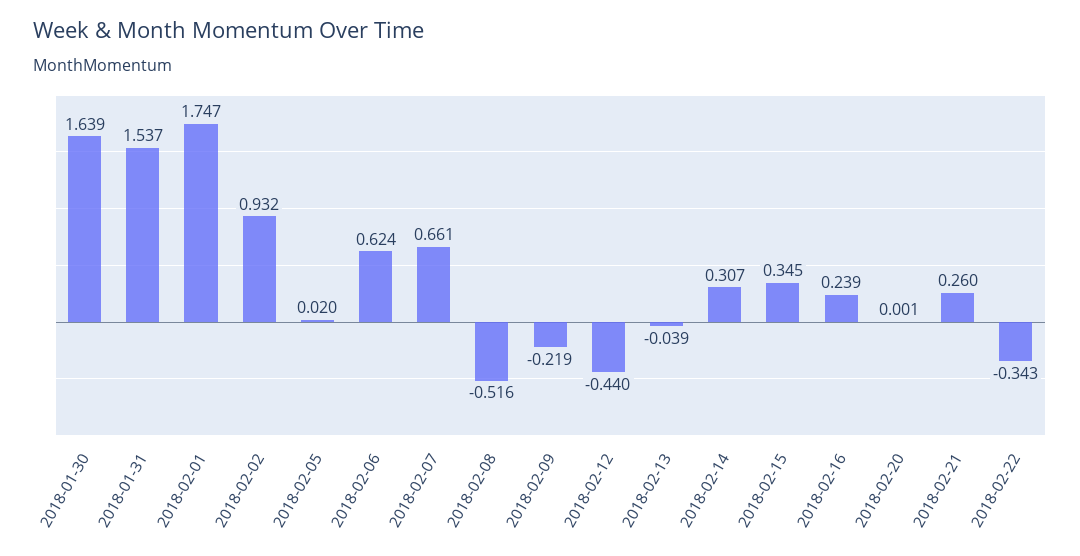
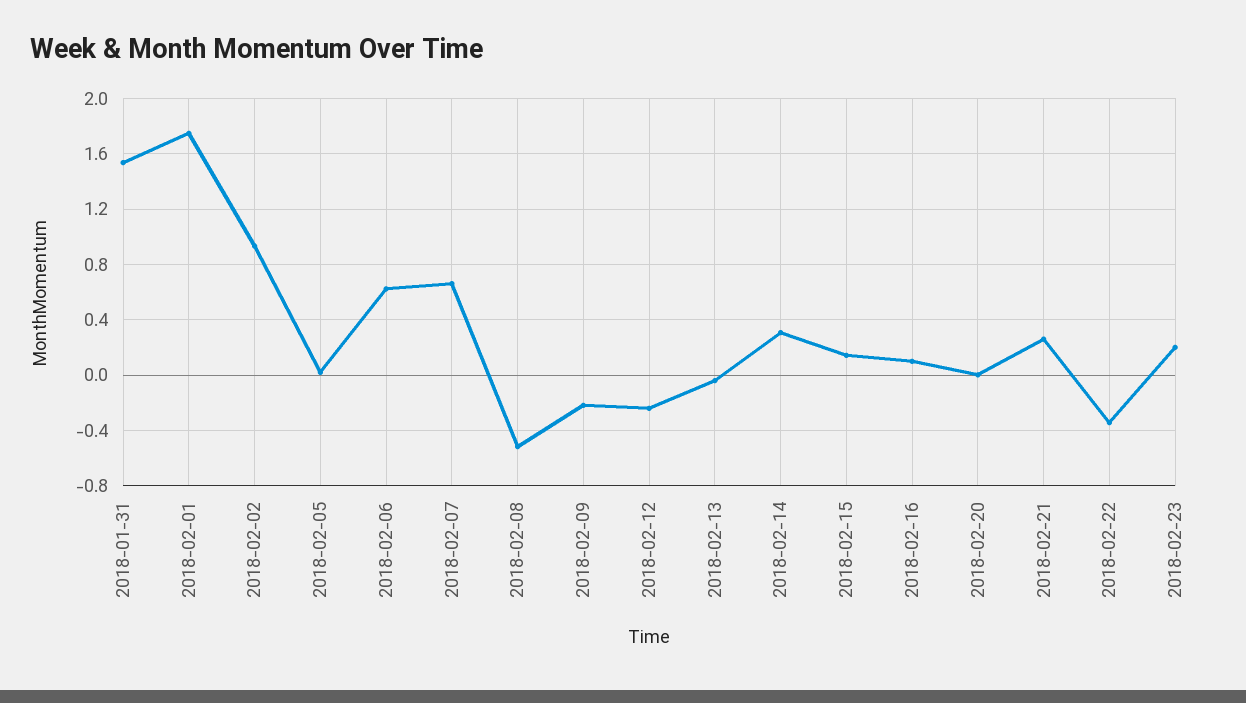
2018-01-30: 1.639 -> none
2018-02-12: -0.44 -> -0.25
2018-02-15: 0.345 -> 0.15
2018-02-16: 0.239 -> 0.1
2018-02-23: none -> 0.2

